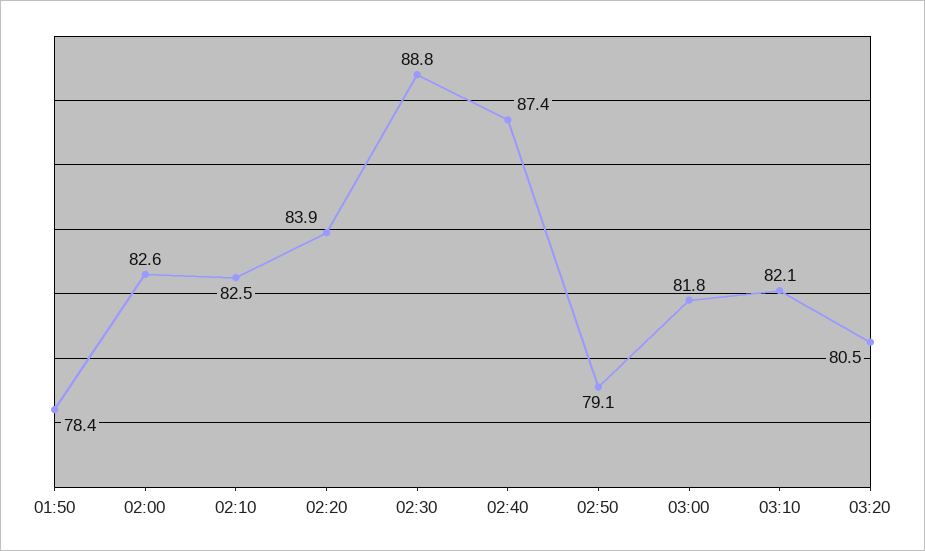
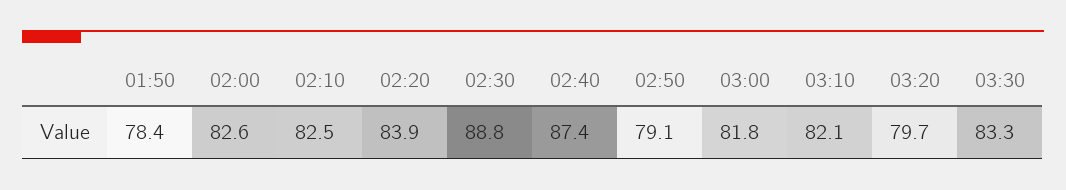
03:20: 80.5 -> 79.7
03:30: none -> 83.3

